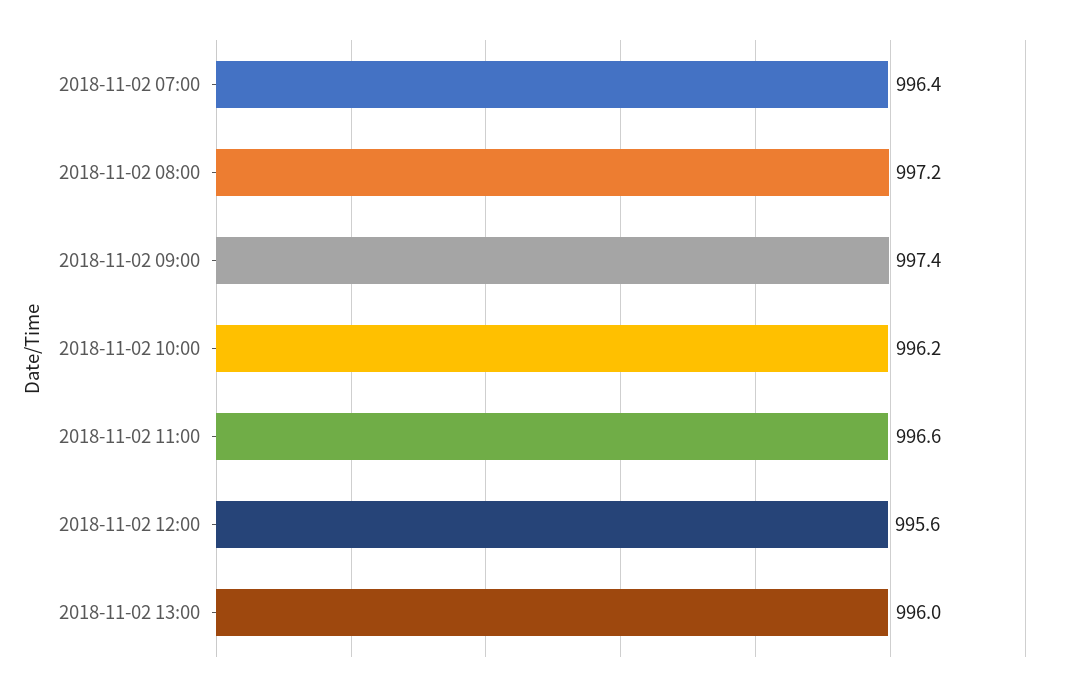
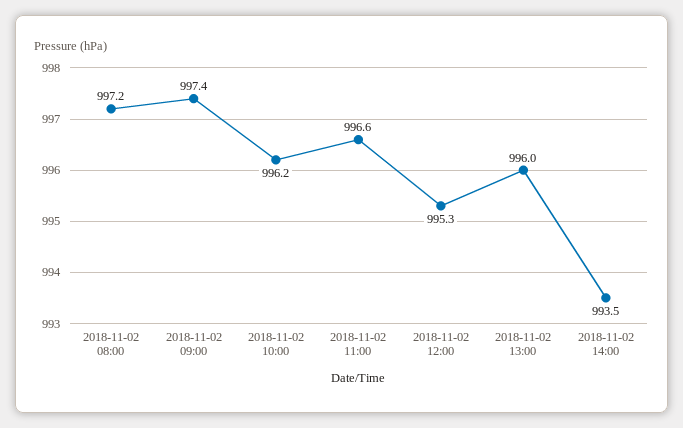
2018-11-02 07:00: 996.4 -> none
2018-11-02 12:00: 995.6 -> 995.3
2018-11-02 14:00: none -> 993.5

